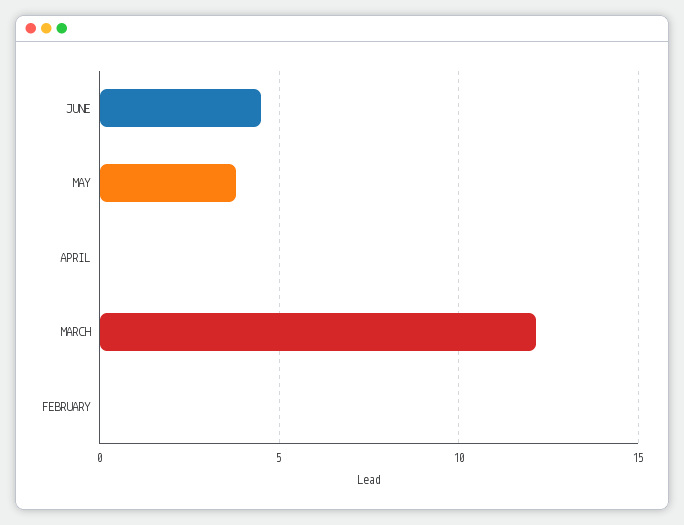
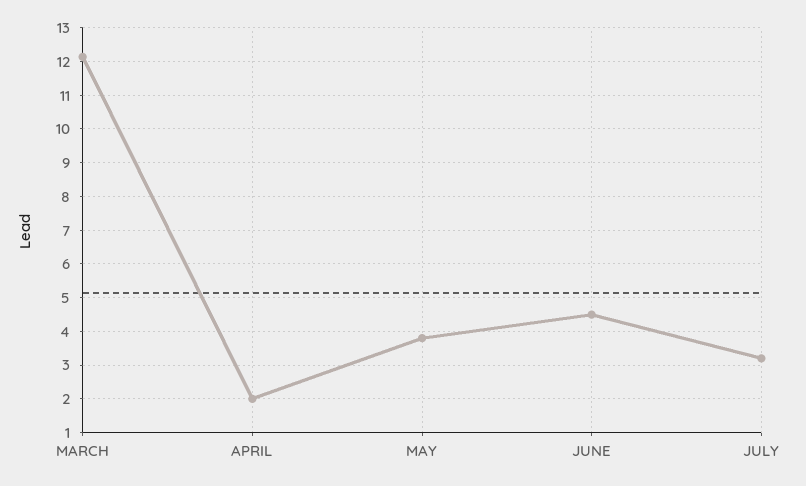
APRIL: 0 -> 2
FEBRUARY: 0 -> none
JULY: none -> 3.2

